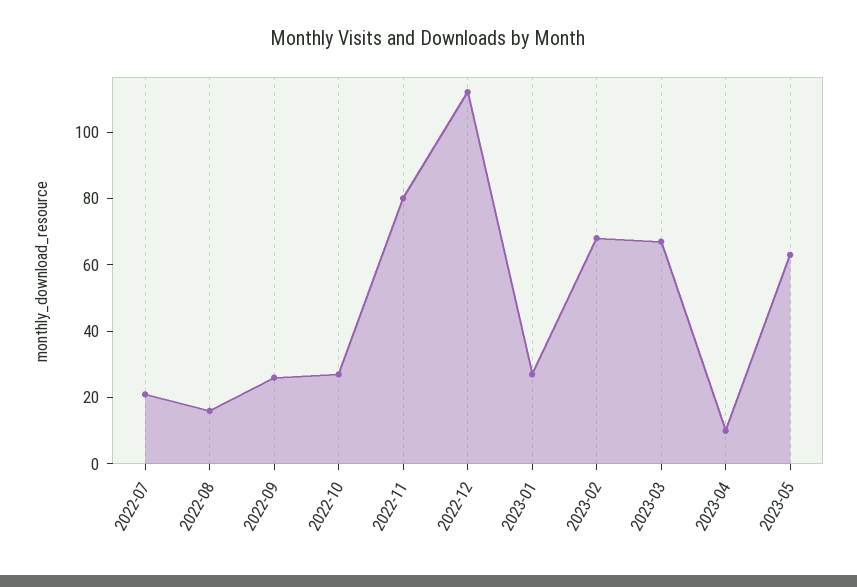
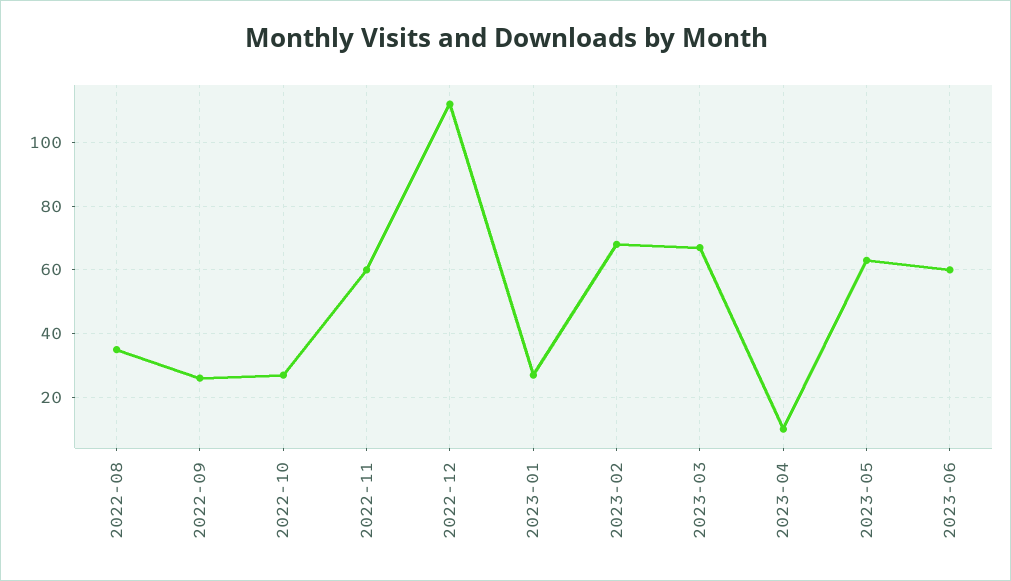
2022-07: 20 -> none
2022-08: 15 -> 35
2022-11: 80 -> 60
2023-06: none -> 60

